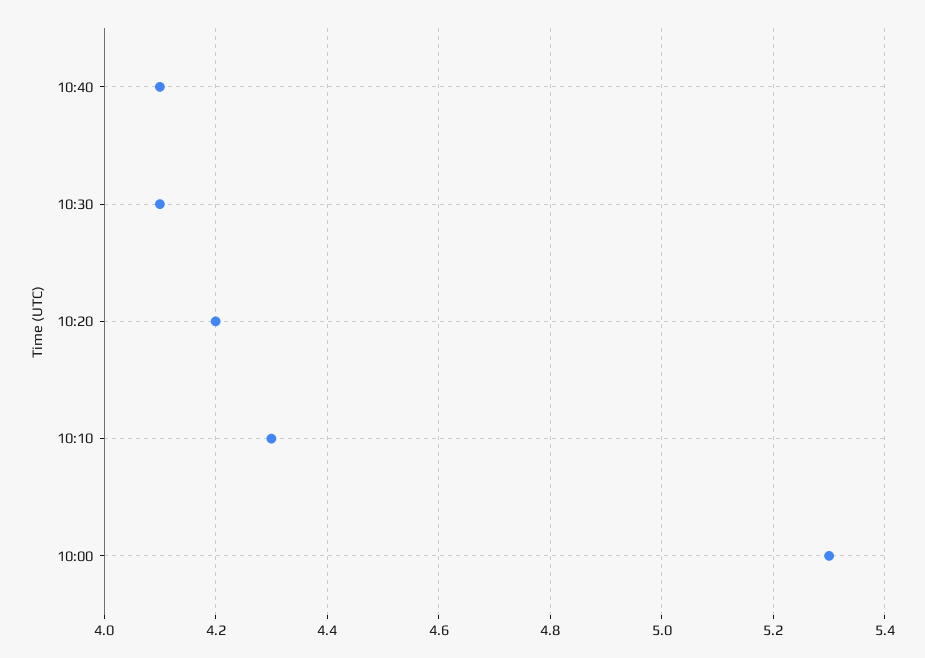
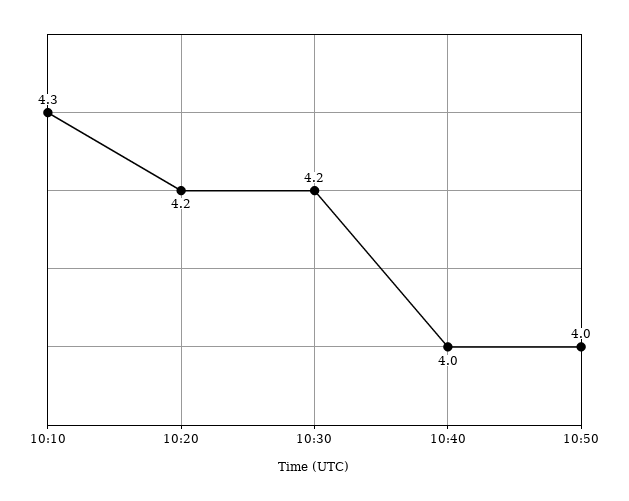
10:40: 4.1 -> 4
10:30: 4.1 -> 4.2
10:00: 5.3 -> none
10:50: none -> 4

